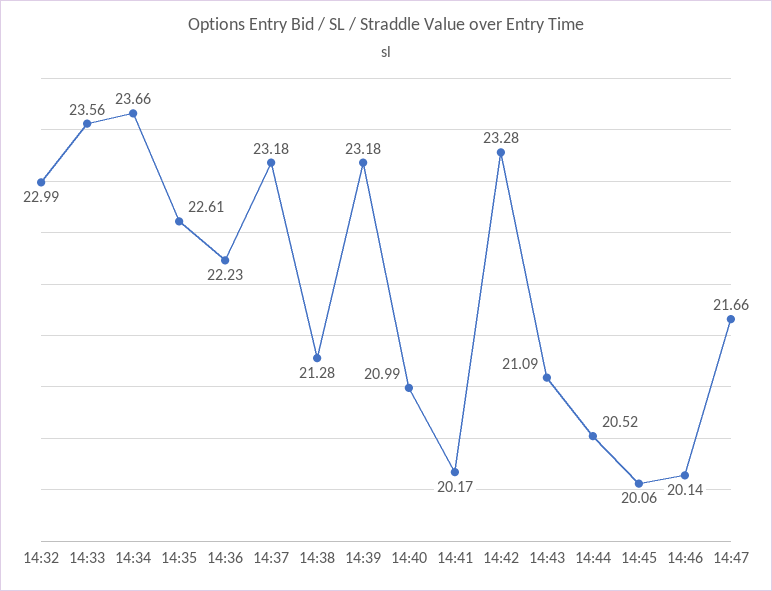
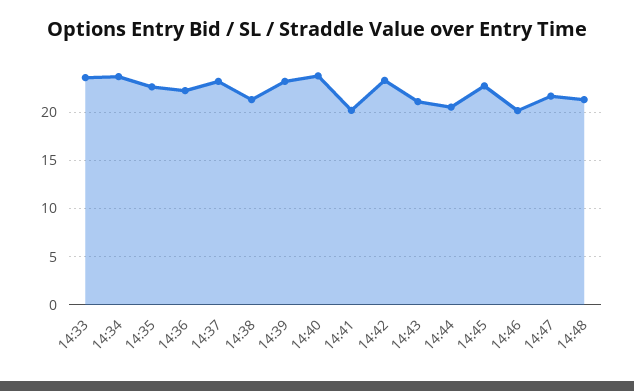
14:32: 22.99 -> none
14:40: 20.99 -> 24
14:45: 20.06 -> 23
14:48: none -> 21

